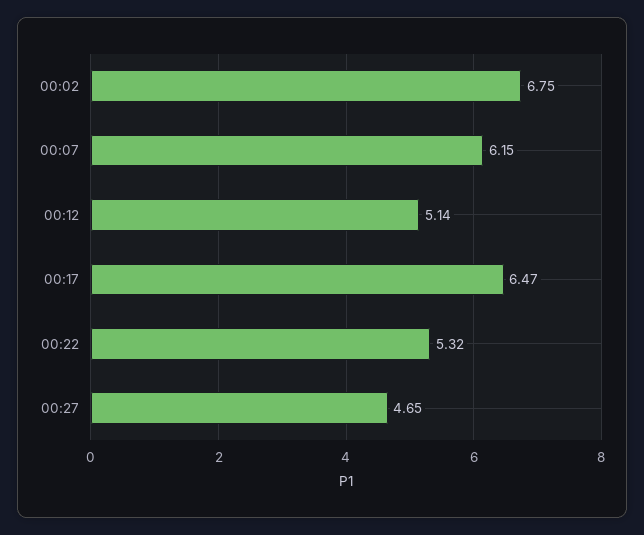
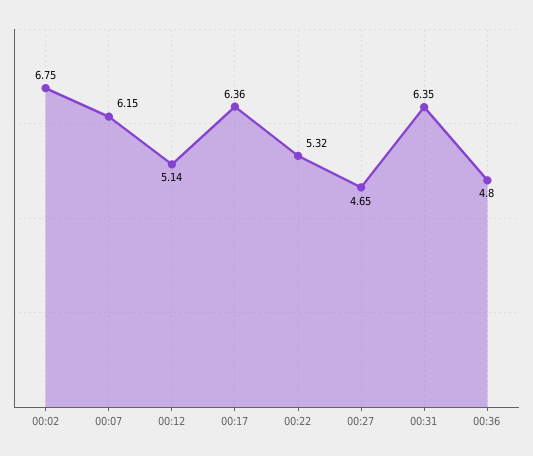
00:17: 6.47 -> 6.36
00:31: none -> 6.35
00:36: none -> 4.8

